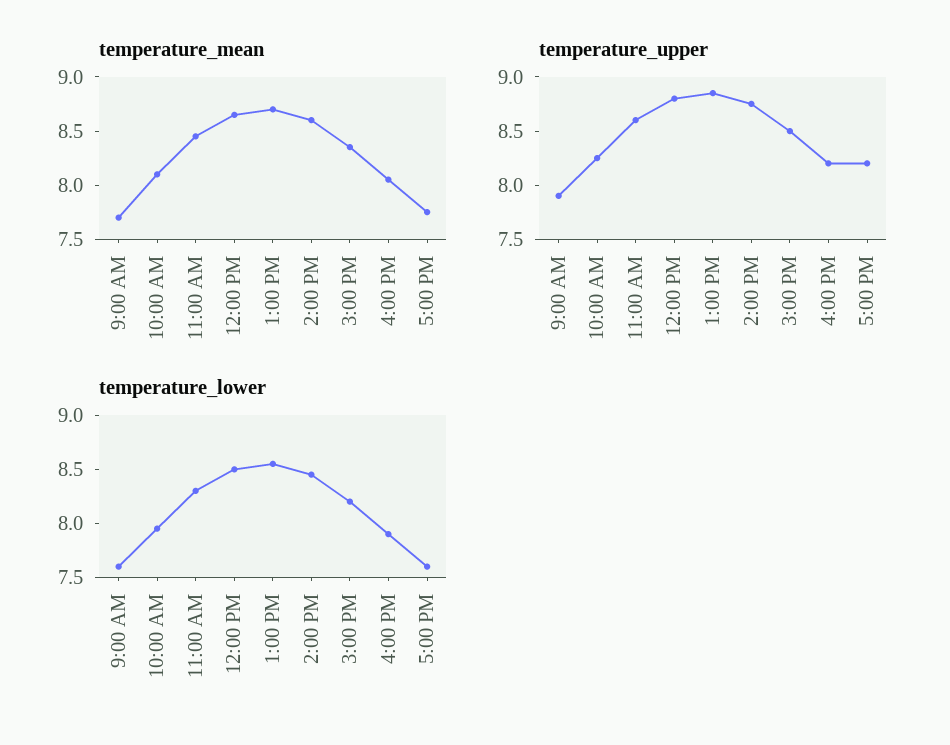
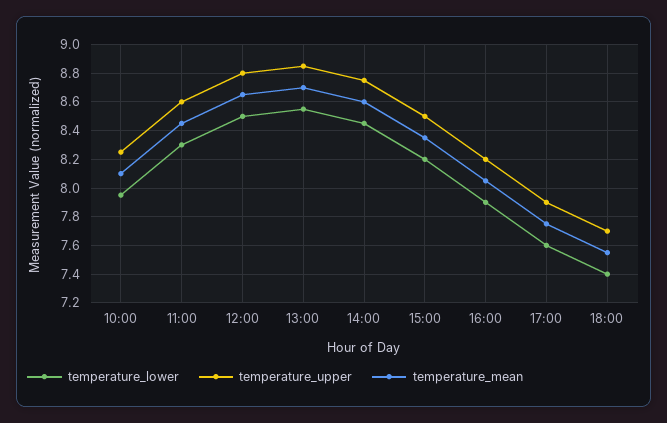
temperature_mean, 9:00 AM: 7.7 -> none
temperature_upper, 9:00 AM: 7.9 -> none
temperature_upper, 5:00 PM: 8.2 -> 7.9
temperature_lower, 9:00 AM: 7.6 -> none
temperature_lower, 18:00: none -> 7.4
temperature_upper, 18:00: none -> 7.7
temperature_mean, 18:00: none -> 7.55

